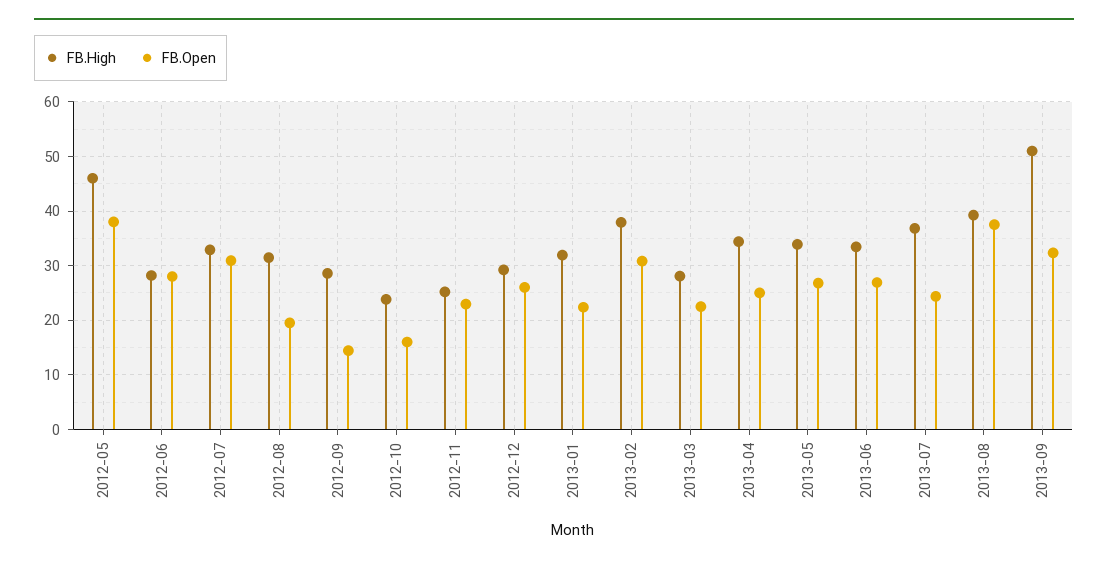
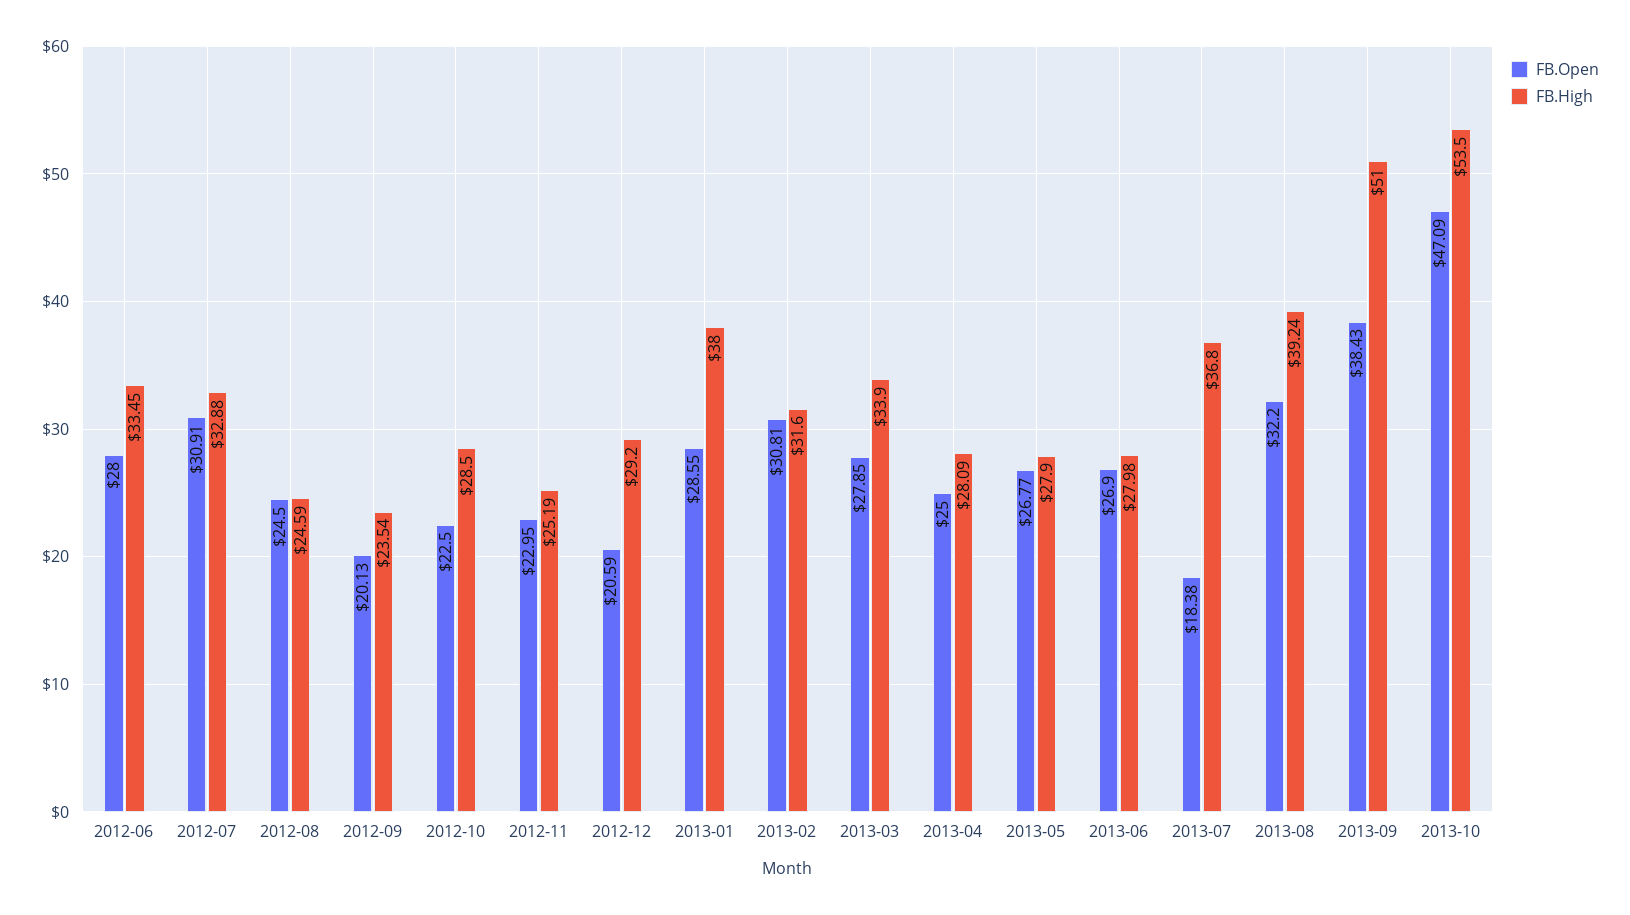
FB.High, 2012-05: 46 -> none
FB.Open, 2012-05: 38 -> none
FB.High, 2012-06: 28 -> 33.45
FB.High, 2012-08: 32 -> 24.59
FB.Open, 2012-08: 20 -> 24.5
FB.High, 2012-09: 28 -> 23.54
FB.Open, 2012-09: 14 -> 20.13
FB.High, 2012-10: 24 -> 28.5
FB.Open, 2012-10: 16 -> 22.5
FB.Open, 2012-12: 26 -> 20.59
FB.High, 2013-01: 32 -> 38
FB.Open, 2013-01: 22 -> 28.55
FB.High, 2013-02: 38 -> 31.6
FB.High, 2013-03: 28 -> 33.9
FB.Open, 2013-03: 22 -> 27.85
FB.High, 2013-04: 34 -> 28.09
FB.High, 2013-05: 34 -> 27.9
FB.High, 2013-06: 34 -> 27.98
FB.Open, 2013-07: 24 -> 18.38
FB.Open, 2013-08: 38 -> 32.2
FB.Open, 2013-09: 32 -> 38.43
FB.Open, 2013-10: none -> 47.09
FB.High, 2013-10: none -> 53.5

